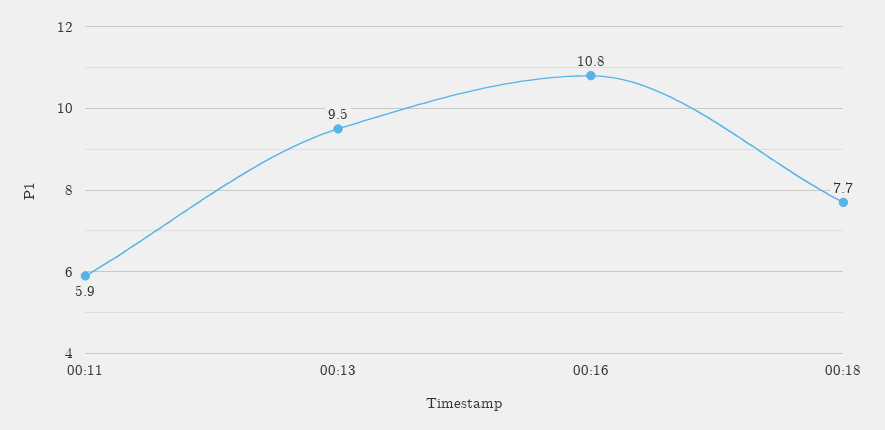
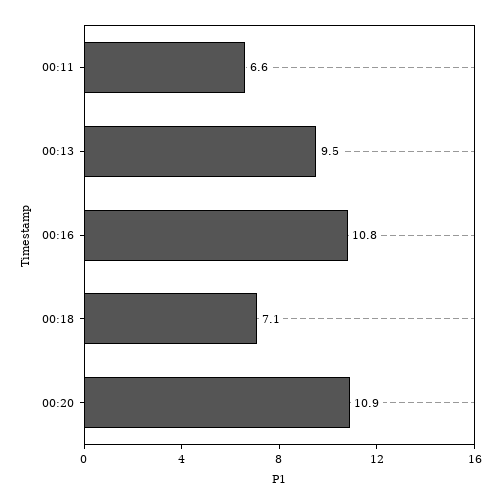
00:11: 5.9 -> 6.6
00:18: 7.7 -> 7.1
00:20: none -> 10.9

